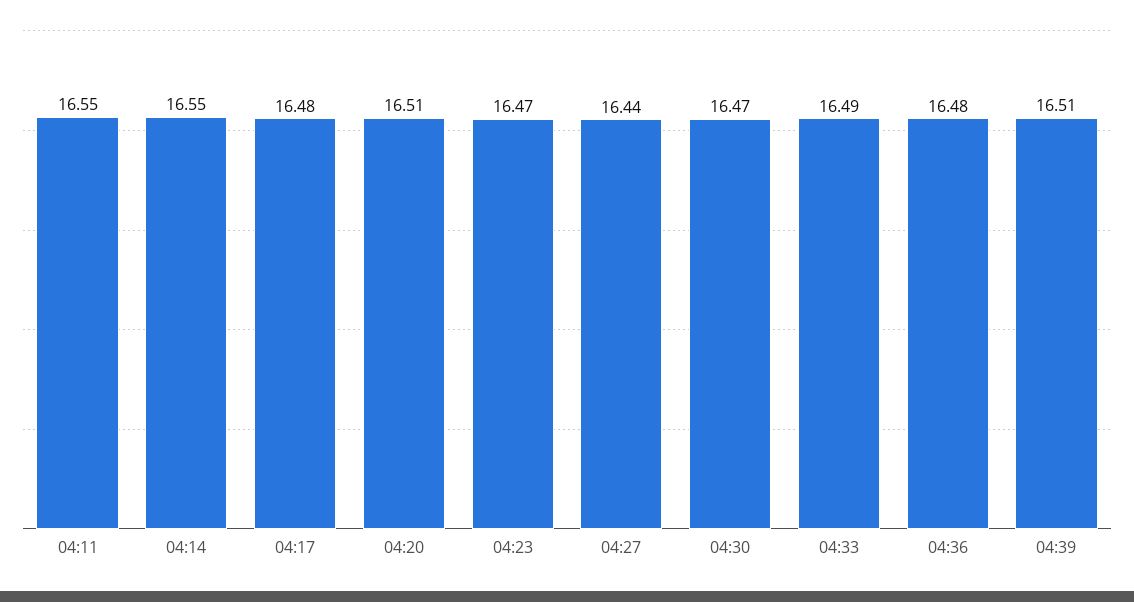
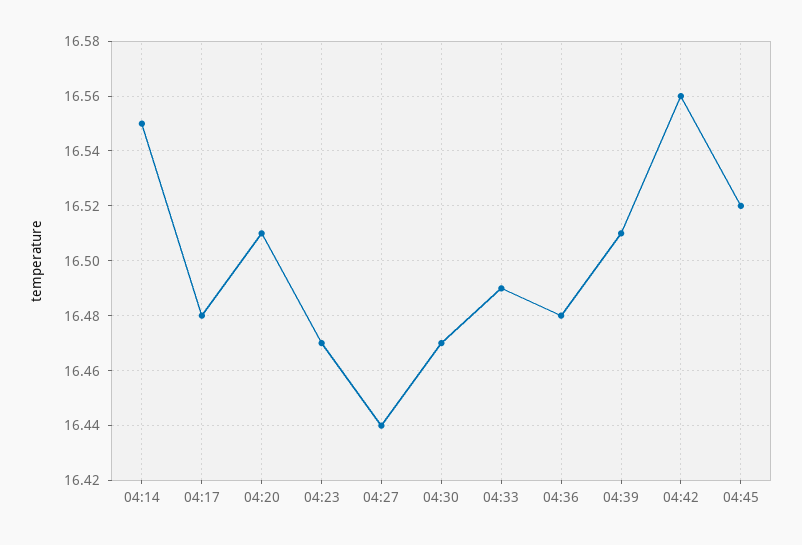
04:11: 16.55 -> none
04:42: none -> 16.56
04:45: none -> 16.52

